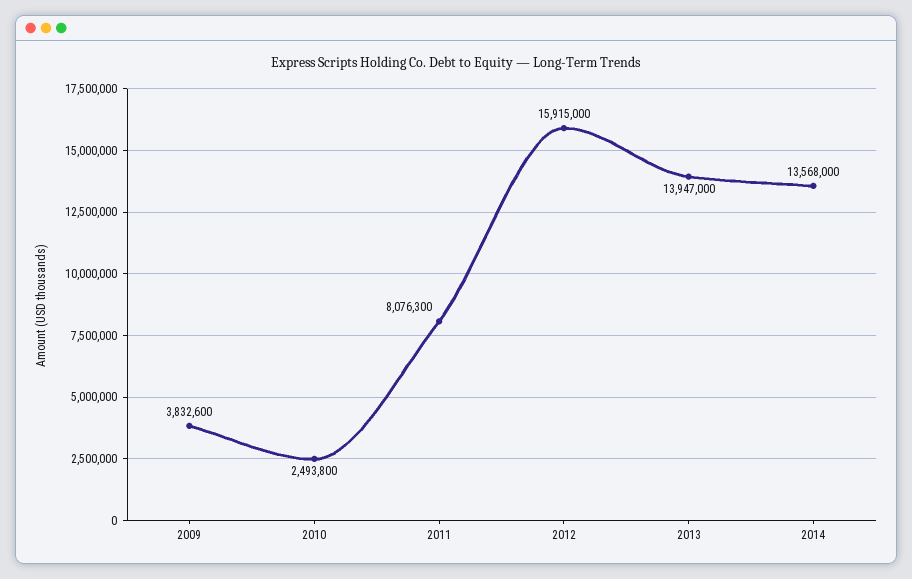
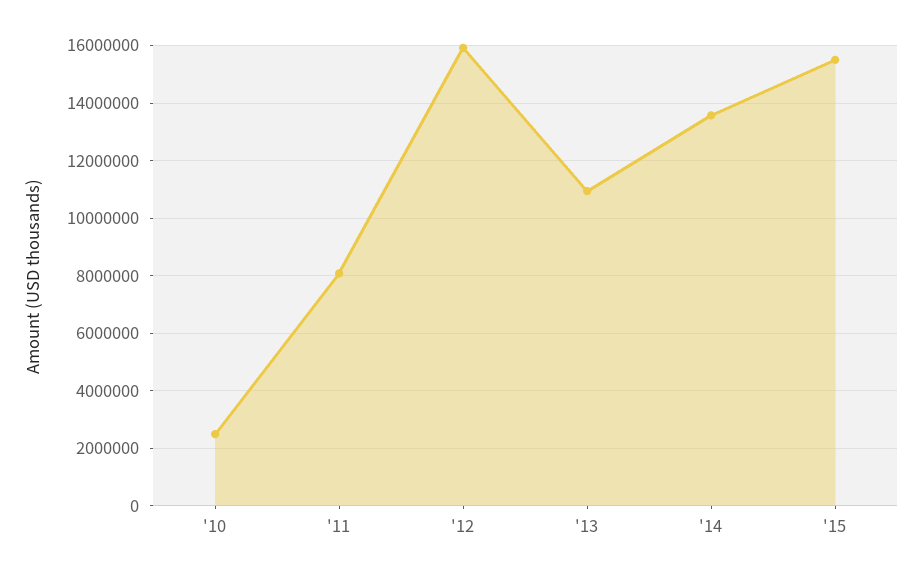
2009: 3832600 -> none
2013: 13947000 -> 11000000
'15: none -> 15500000

